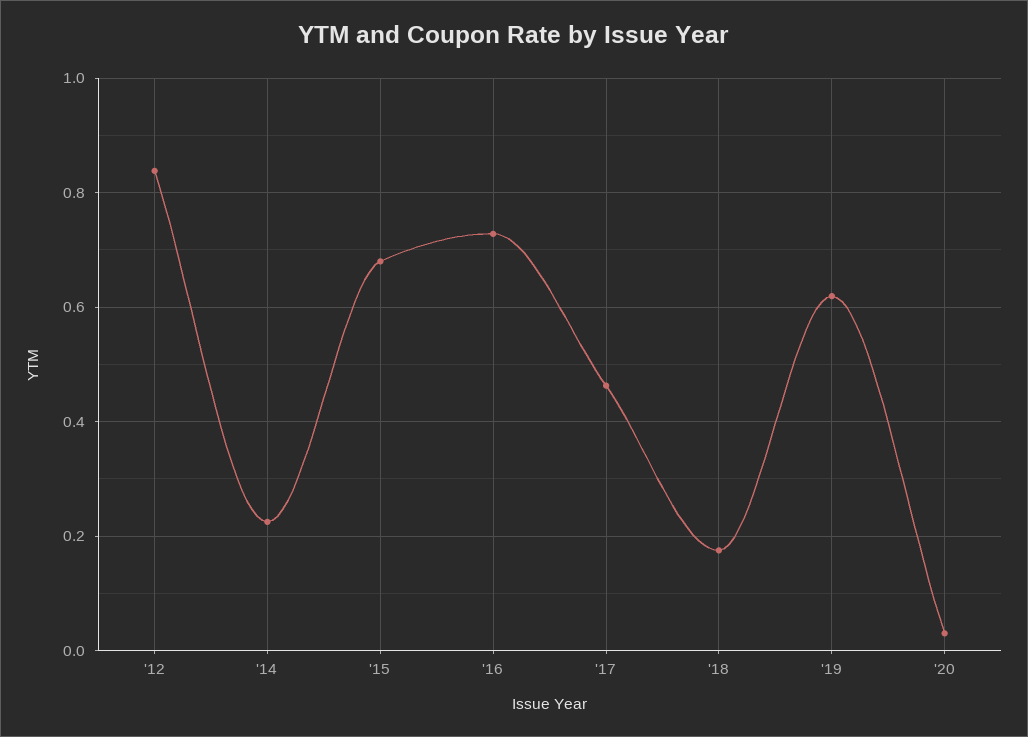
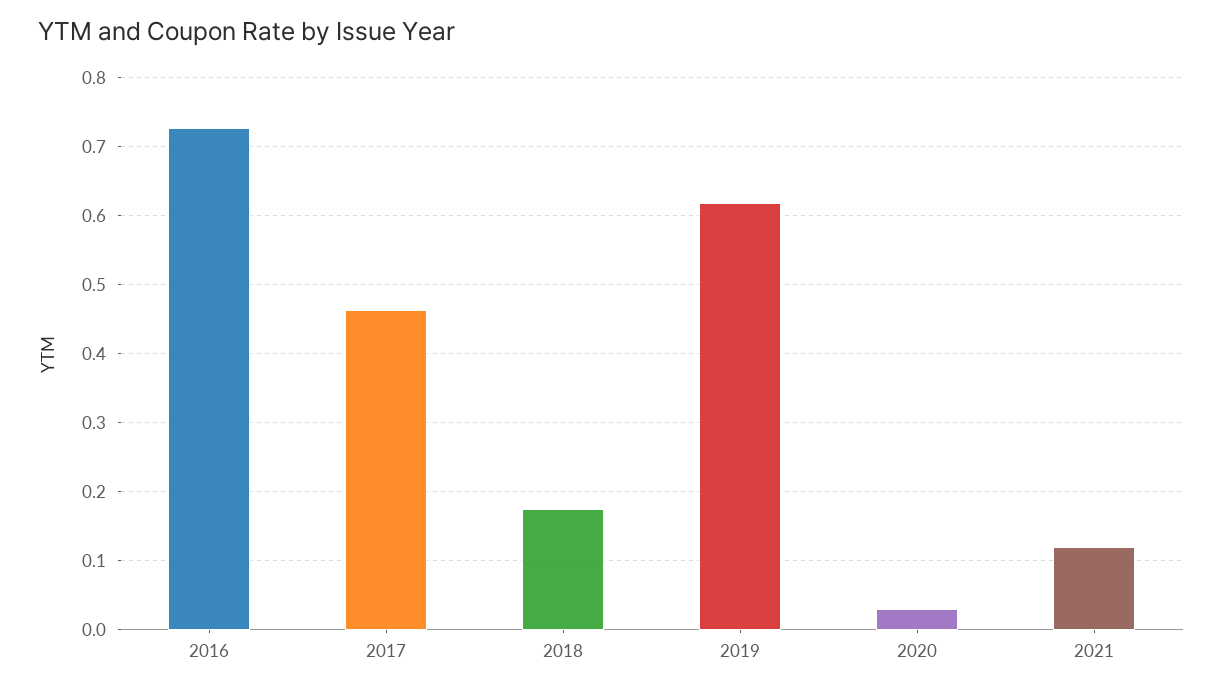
'12: 0.84 -> none
'14: 0.22 -> none
'15: 0.68 -> none
2021: none -> 0.12

